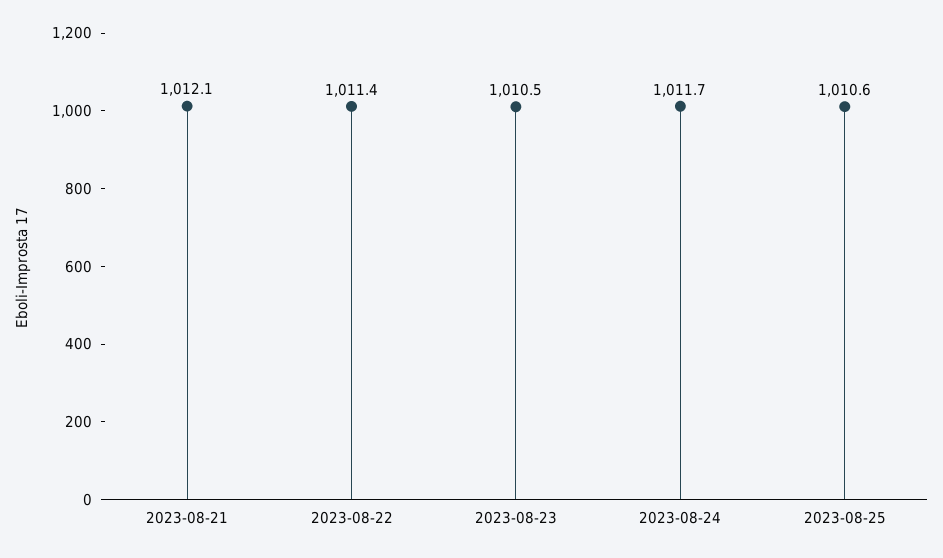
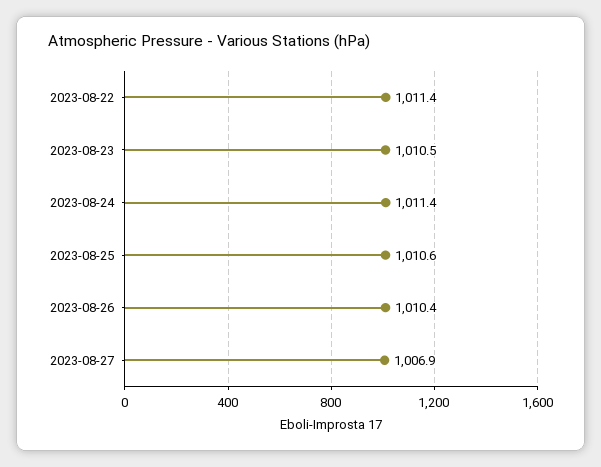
2023-08-21: 1012.1 -> none
2023-08-24: 1011.7 -> 1011.4
2023-08-26: none -> 1010.4
2023-08-27: none -> 1006.9

